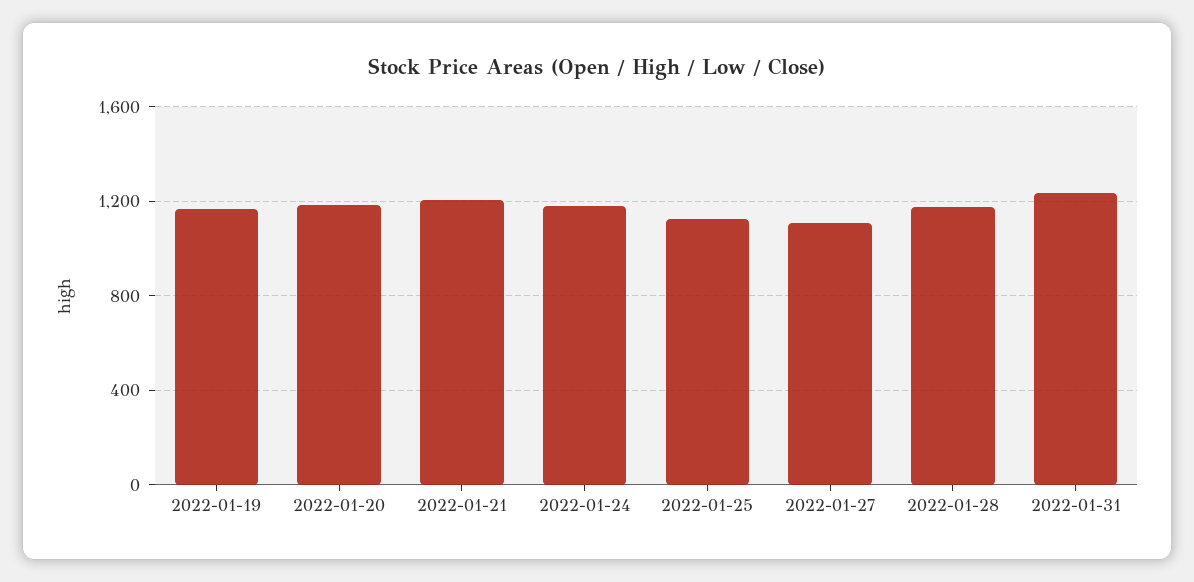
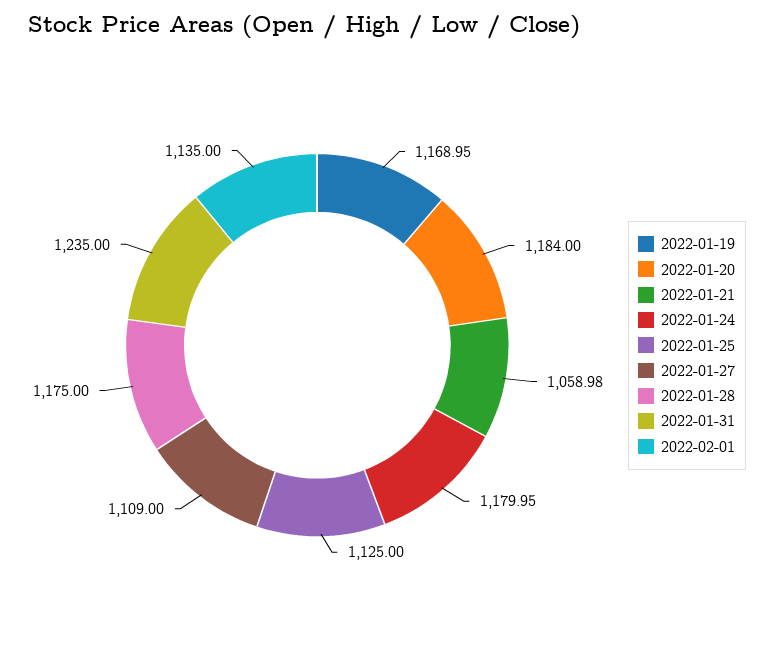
2022-01-21: 1200 -> 1058.98
2022-02-01: none -> 1135

